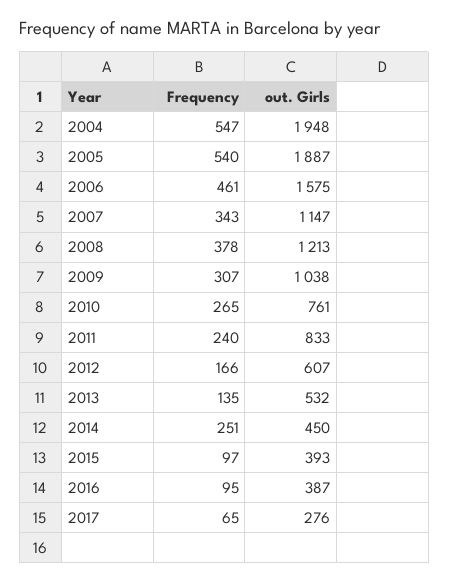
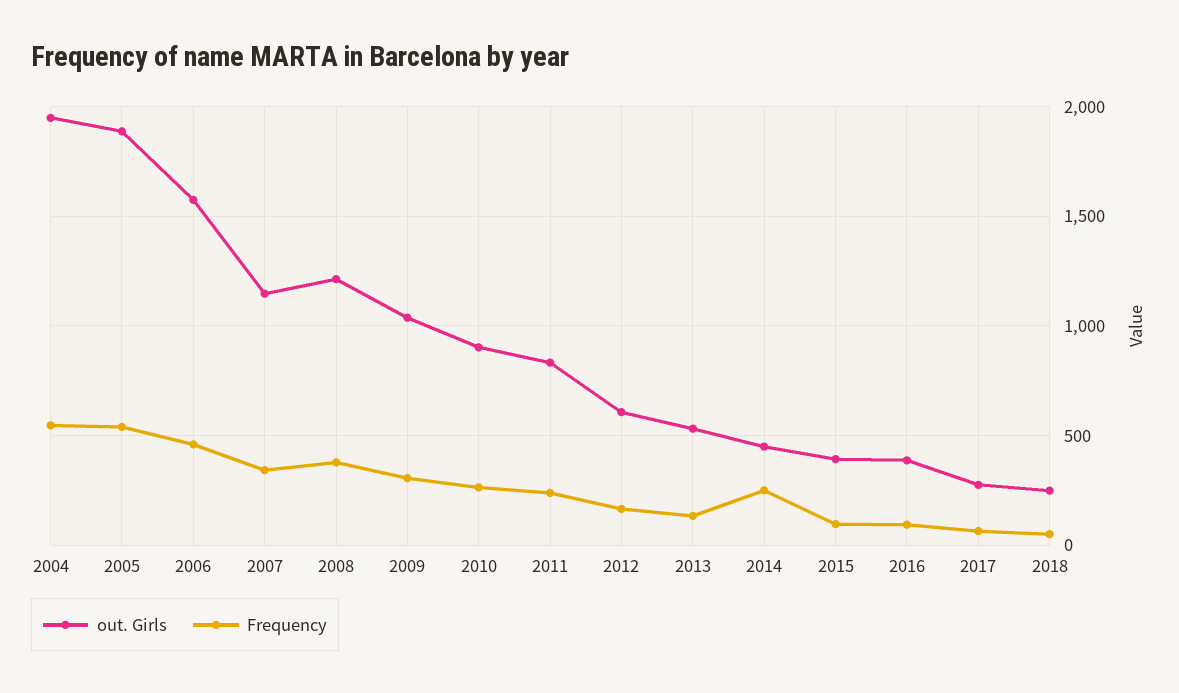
out. Girls, 2010: 761 -> 900
out. Girls, 2018: none -> 250
Frequency, 2018: none -> 50

